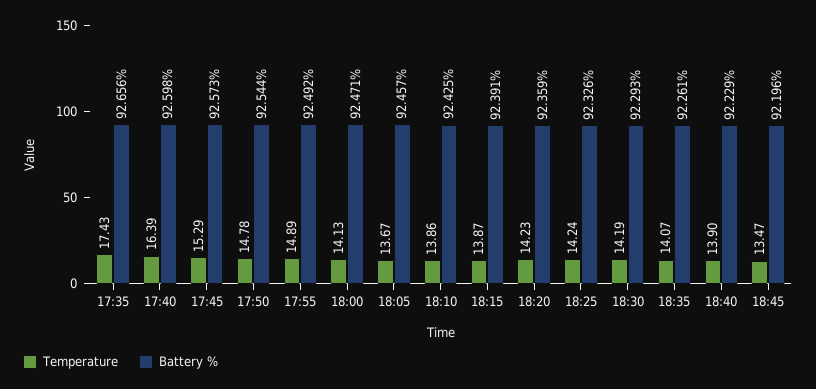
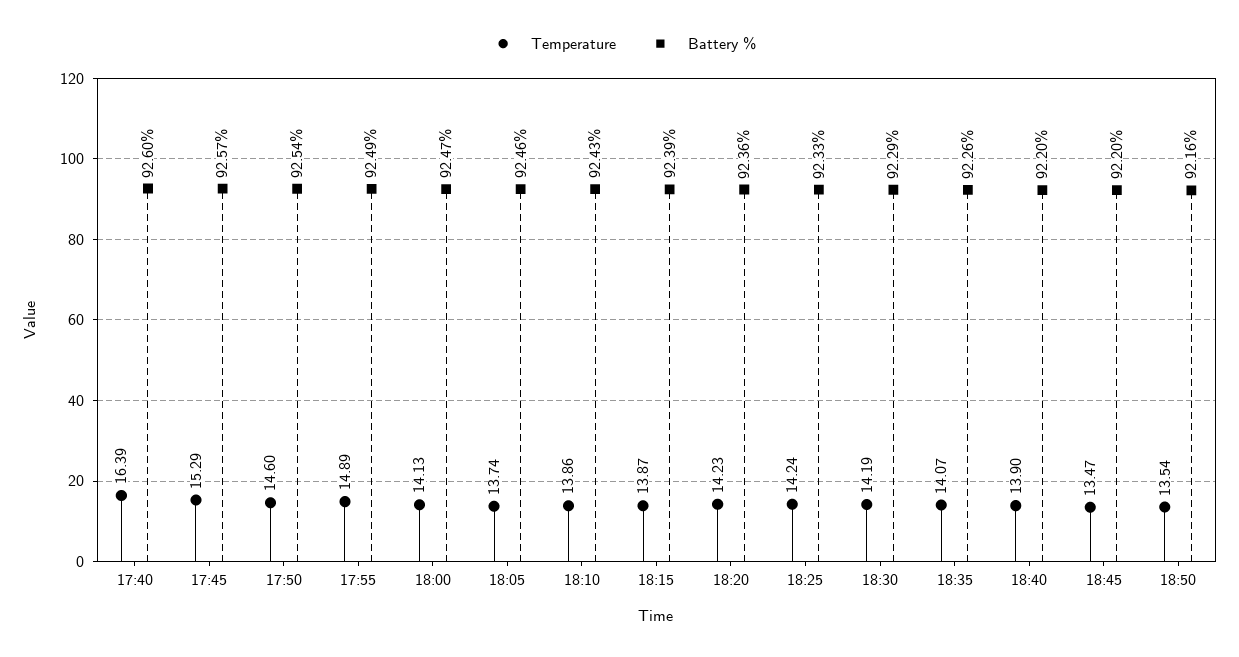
Temperature, 17:35: 17.43 -> none
Battery %, 17:35: 92.656 -> none
Temperature, 17:50: 14.78 -> 14.6
Temperature, 18:05: 13.67 -> 13.74
Battery %, 18:40: 92.229 -> 92.2
Temperature, 18:50: none -> 13.54
Battery %, 18:50: none -> 92.16

